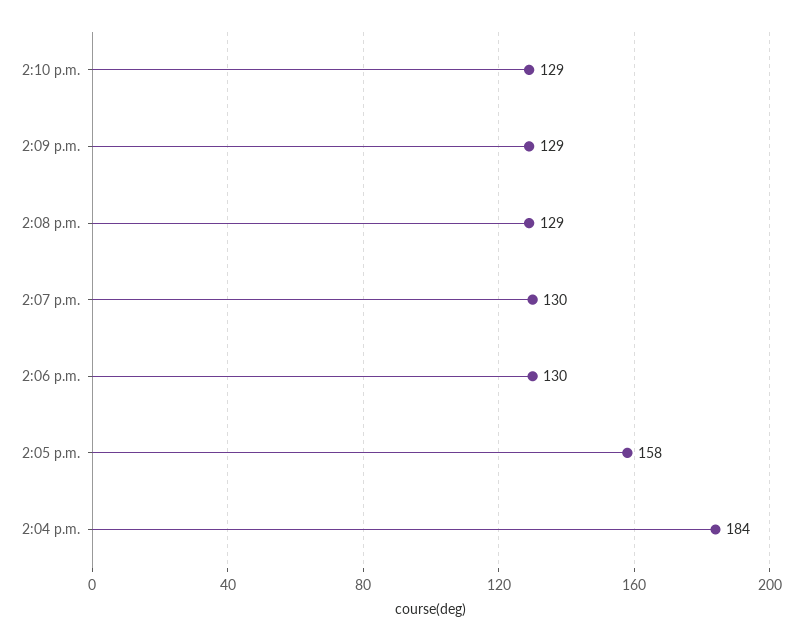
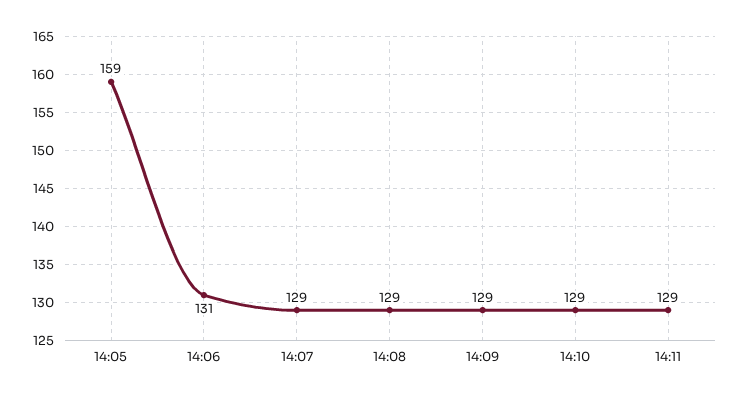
2:07 p.m.: 130 -> 129
2:06 p.m.: 130 -> 131
2:05 p.m.: 158 -> 159
2:04 p.m.: 184 -> none
14:11: none -> 129

